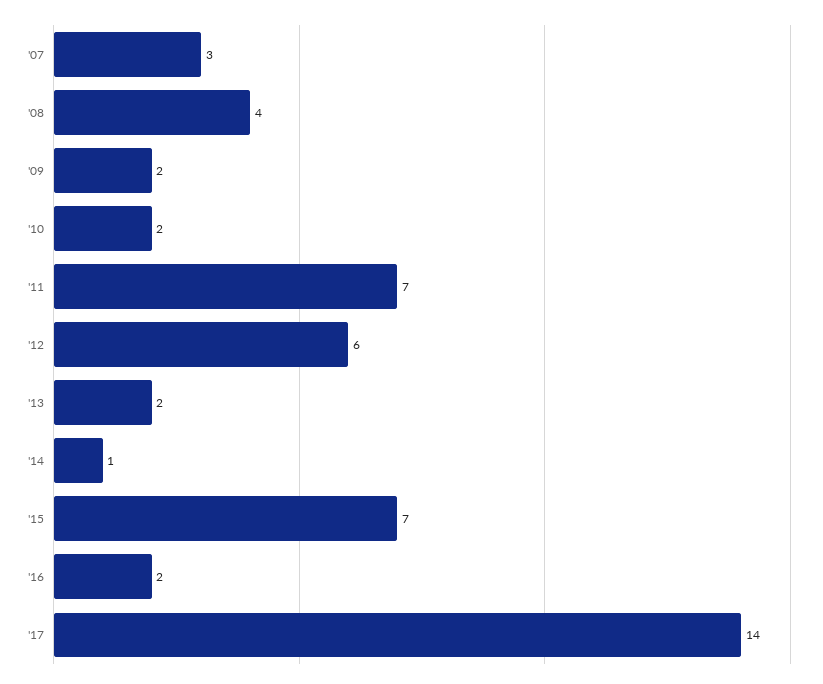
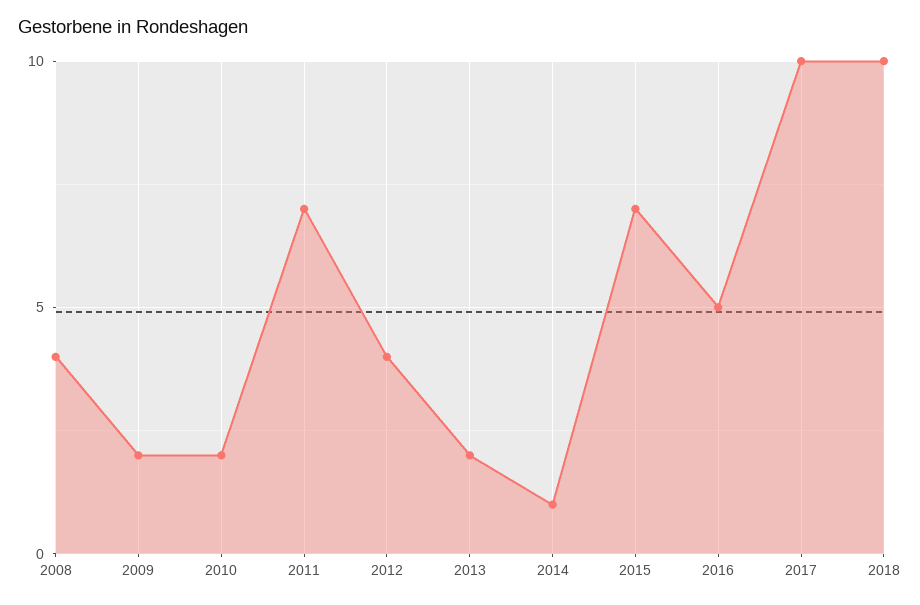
'07: 3 -> none
'12: 6 -> 4
'16: 2 -> 5
'17: 14 -> 10
2018: none -> 10

